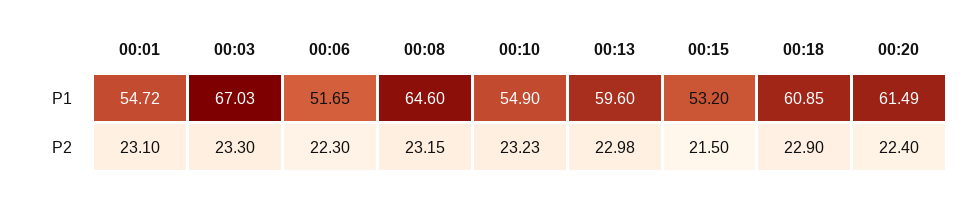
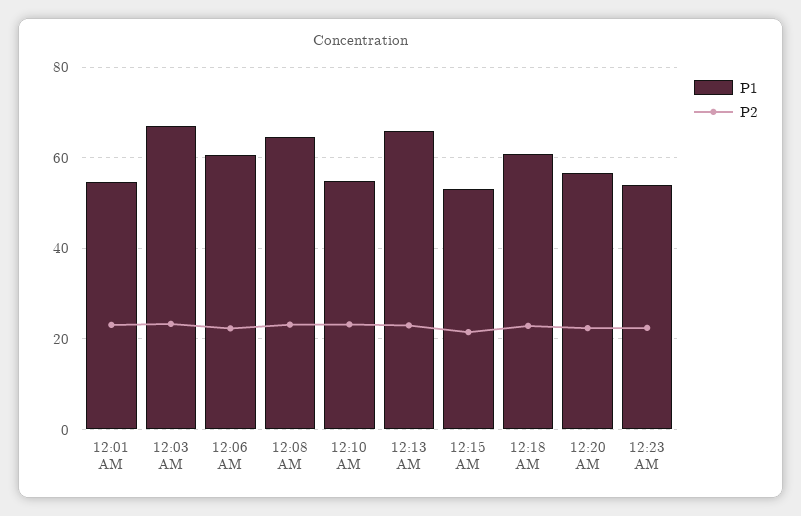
P1, 00:06: 51.65 -> 60
P1, 00:13: 59.6 -> 66
P1, 00:20: 61.49 -> 56
P1, 12:23 AM: none -> 54
P2, 12:23 AM: none -> 22

